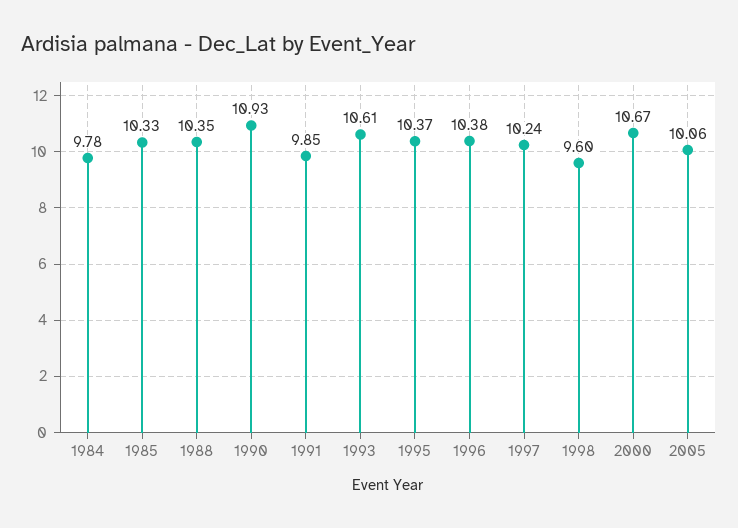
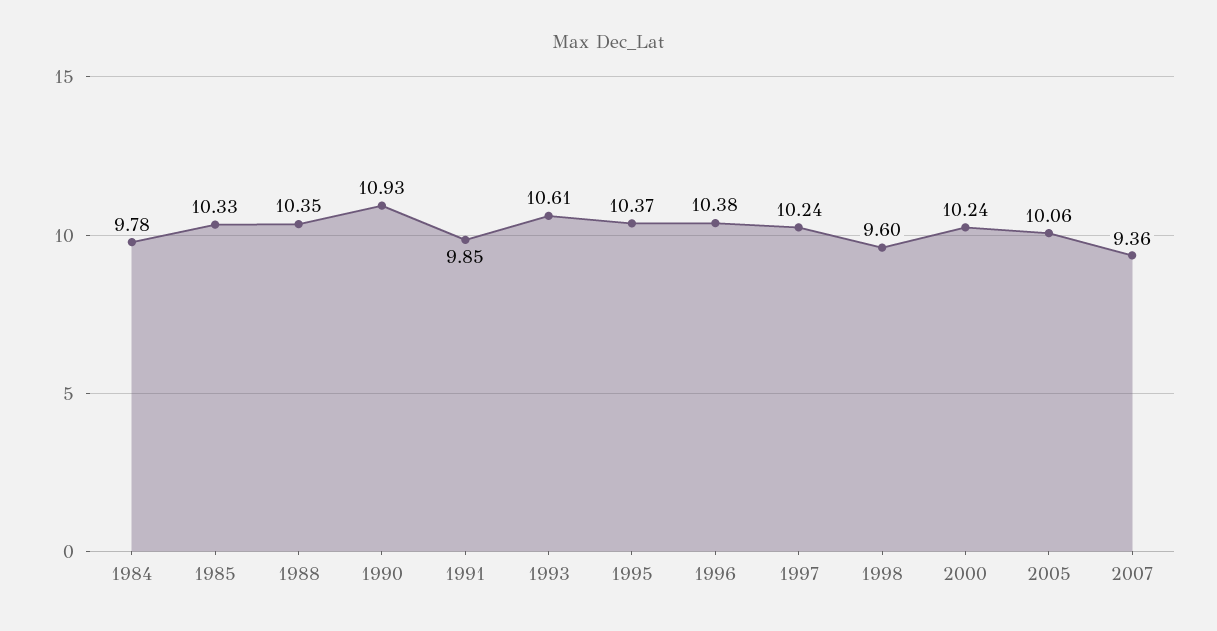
2000: 10.67 -> 10.24
2007: none -> 9.36

